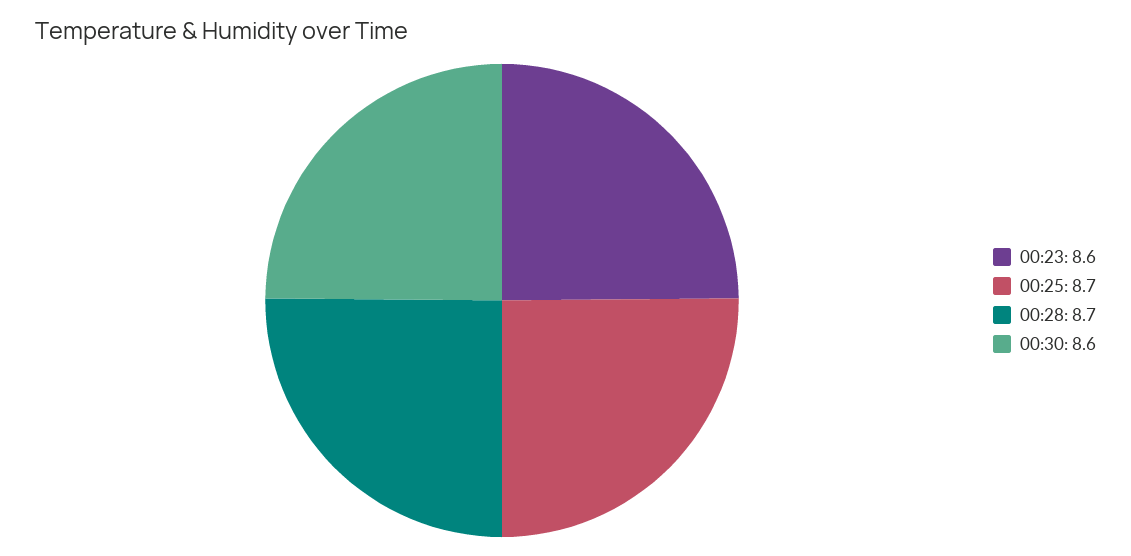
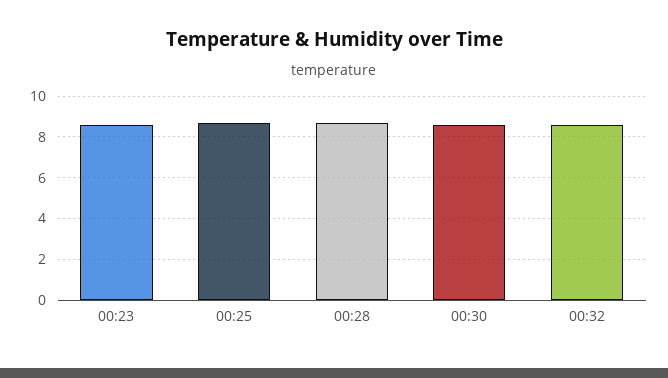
00:32: none -> 8.5

